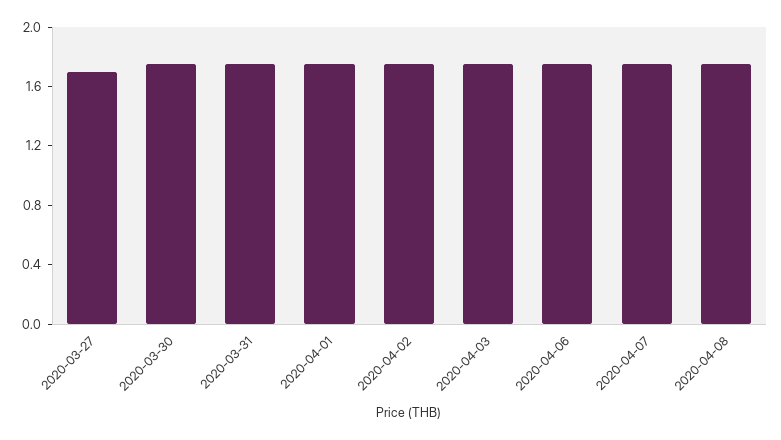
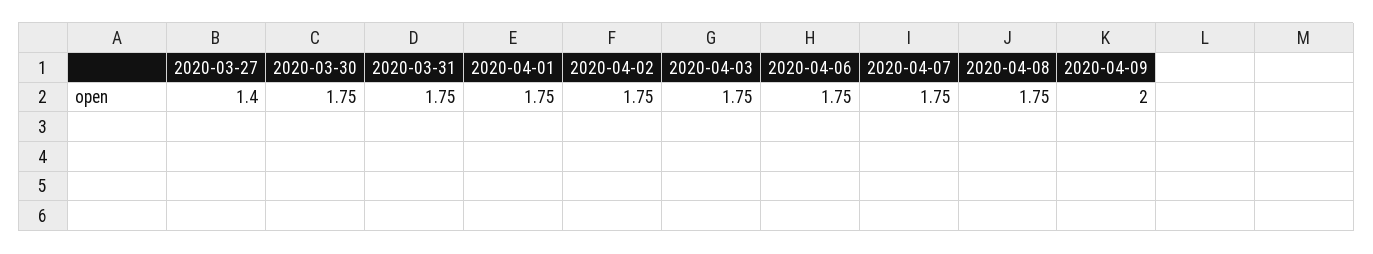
2020-03-27: 1.7 -> 1.4
2020-04-09: none -> 2

